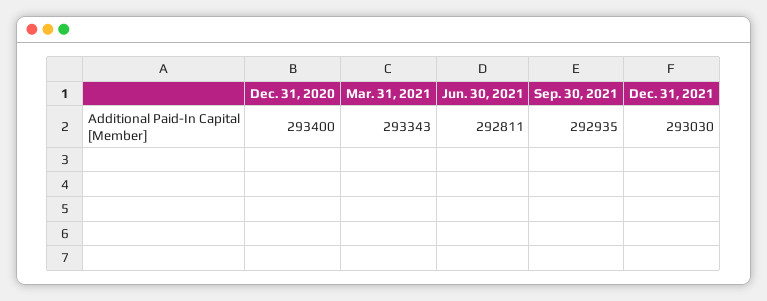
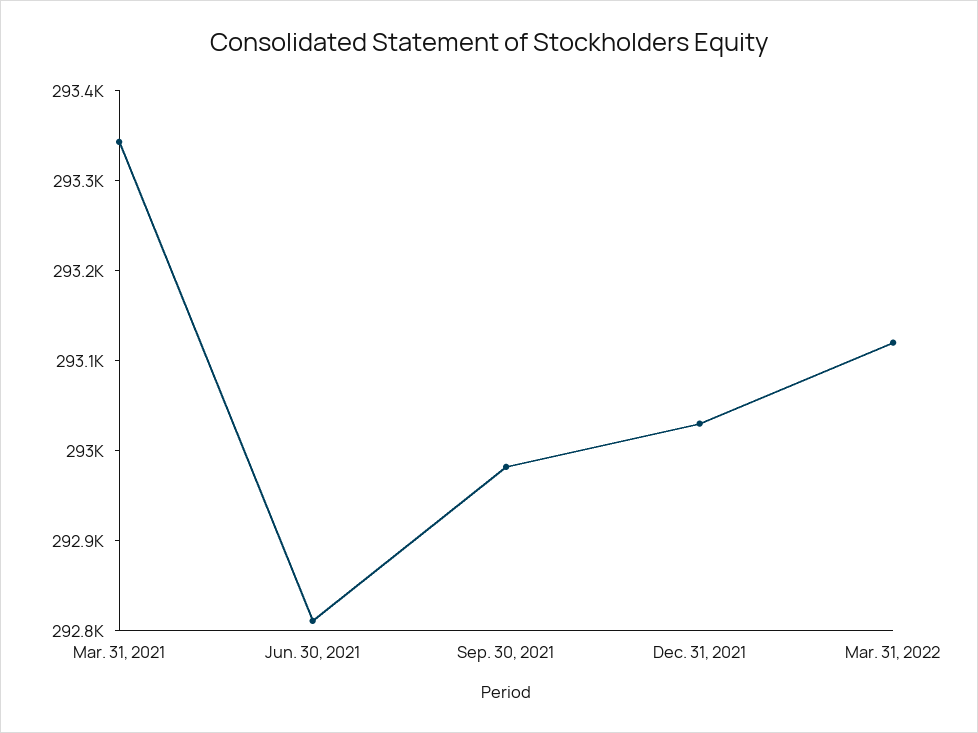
Dec. 31, 2020: 293400 -> none
Sep. 30, 2021: 292935 -> 292980
Mar. 31, 2022: none -> 293120

